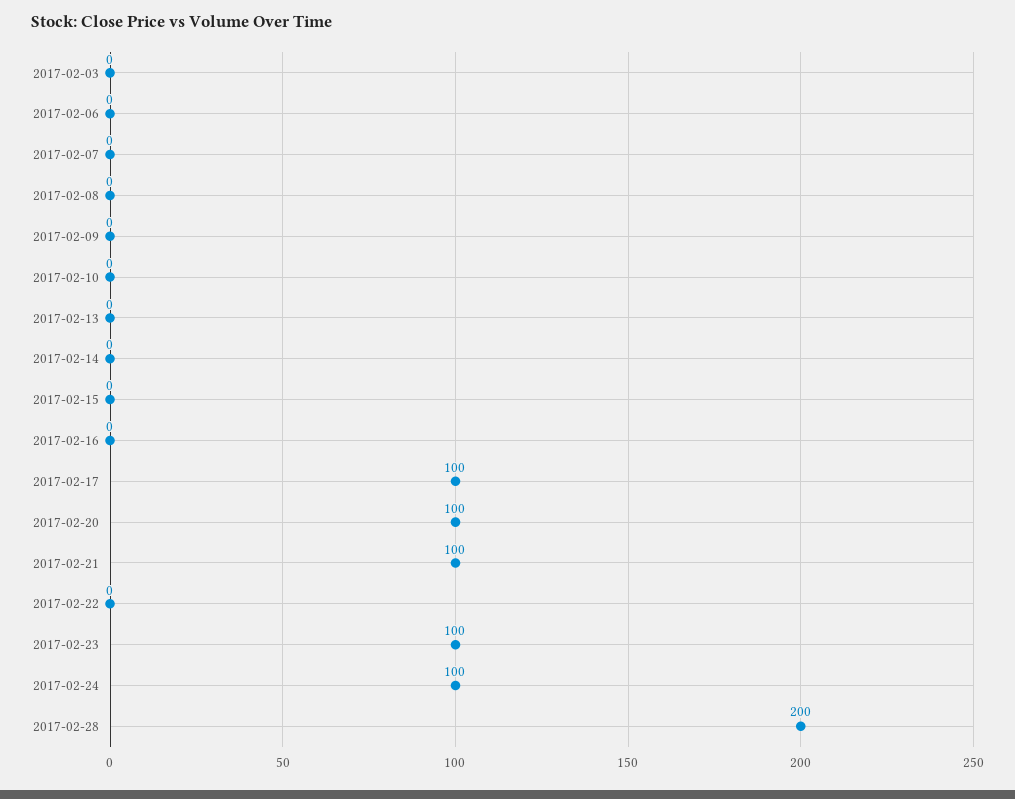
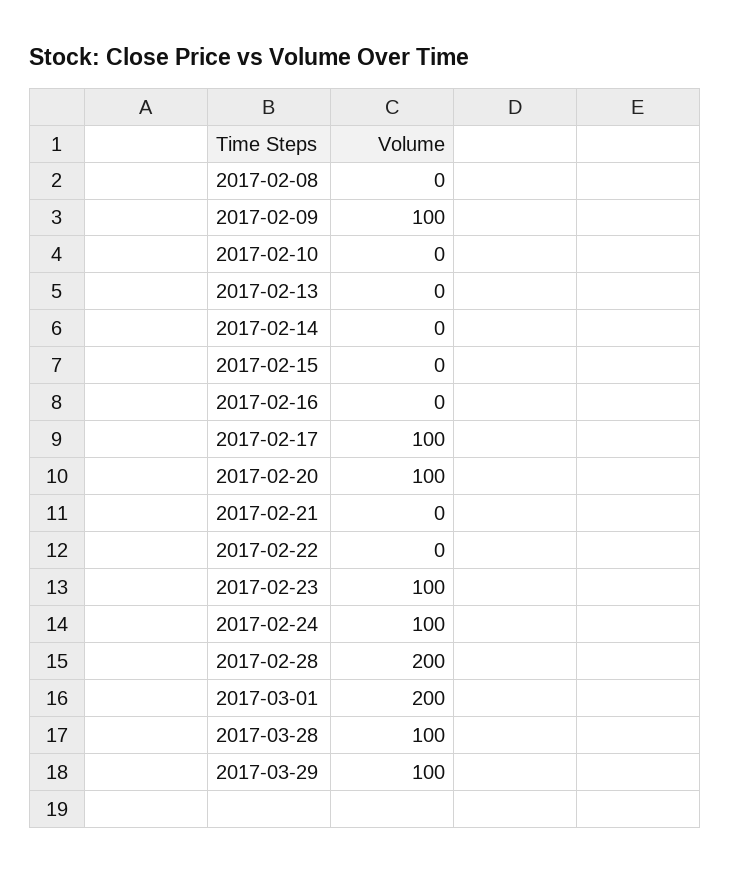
2017-02-03: 0 -> none
2017-02-06: 0 -> none
2017-02-07: 0 -> none
2017-02-09: 0 -> 100
2017-02-21: 100 -> 0
2017-03-01: none -> 200
2017-03-28: none -> 100
2017-03-29: none -> 100

